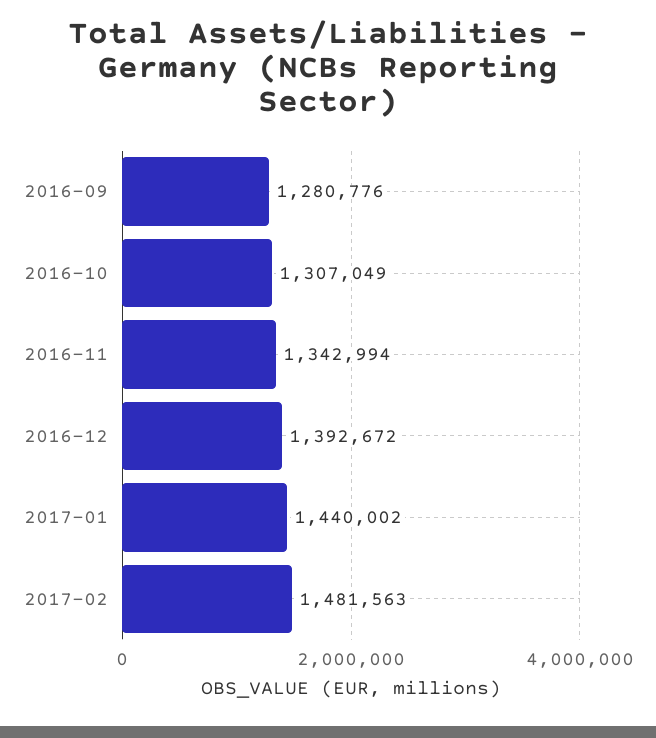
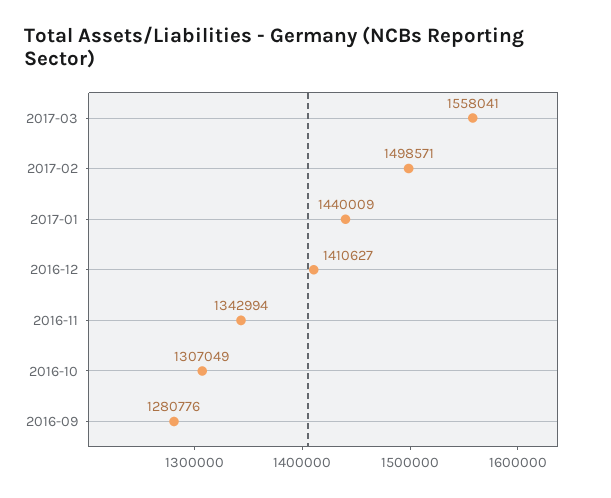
2016-12: 1392672 -> 1410627
2017-01: 1440002 -> 1440009
2017-02: 1481563 -> 1498571
2017-03: none -> 1558041

